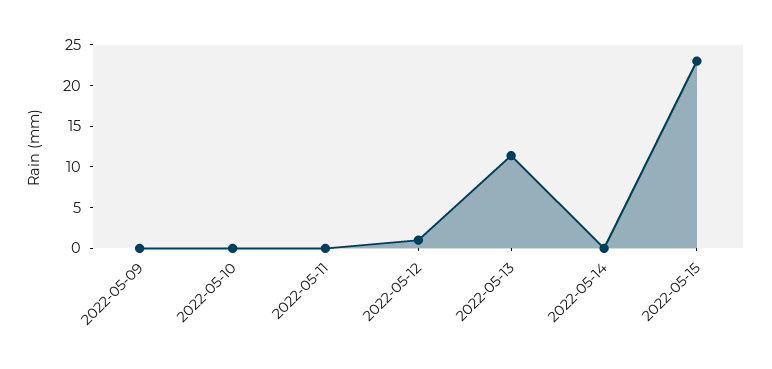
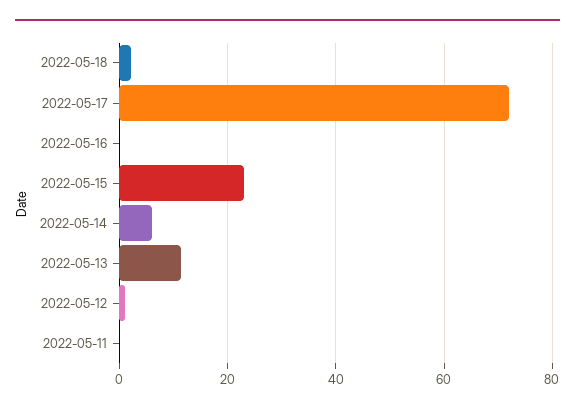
2022-05-09: 0 -> none
2022-05-10: 0 -> none
2022-05-14: 0 -> 6
2022-05-18: none -> 2
2022-05-17: none -> 72
2022-05-16: none -> 0

